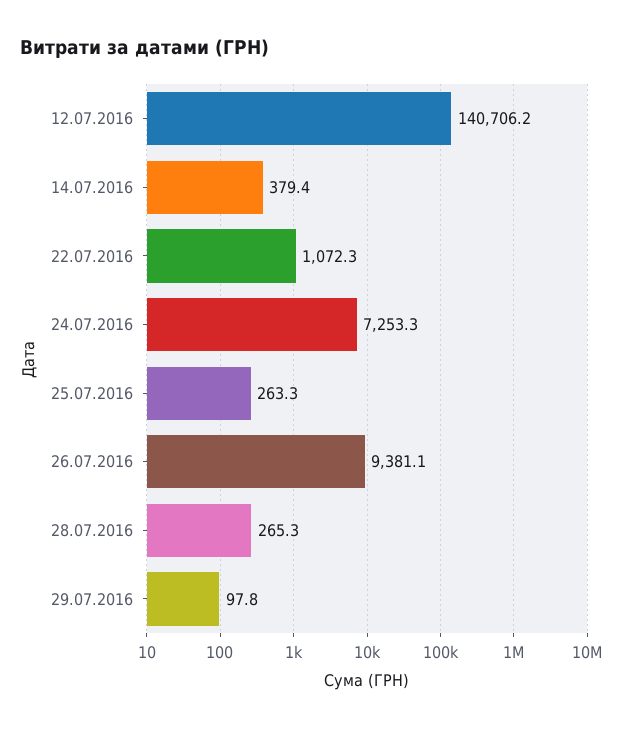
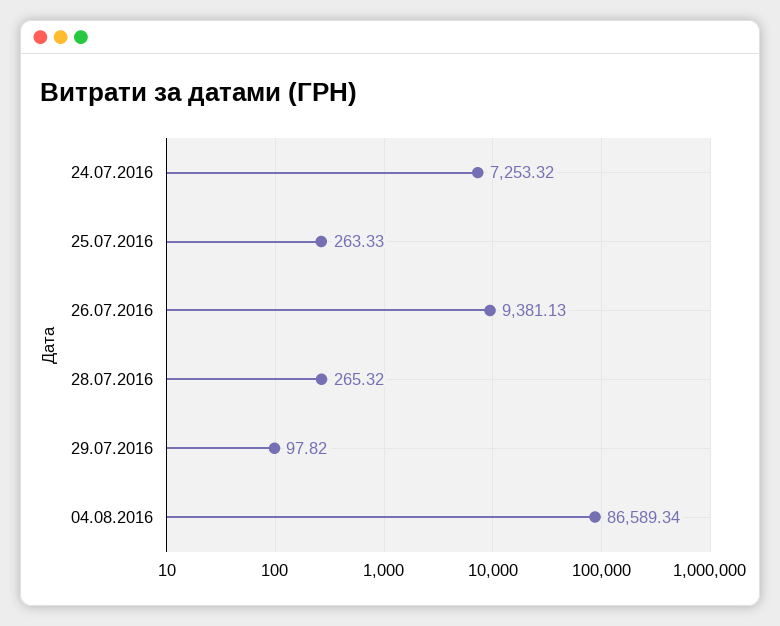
12.07.2016: 140706.2 -> none
14.07.2016: 379.4 -> none
22.07.2016: 1072.3 -> none
04.08.2016: none -> 86589.34

